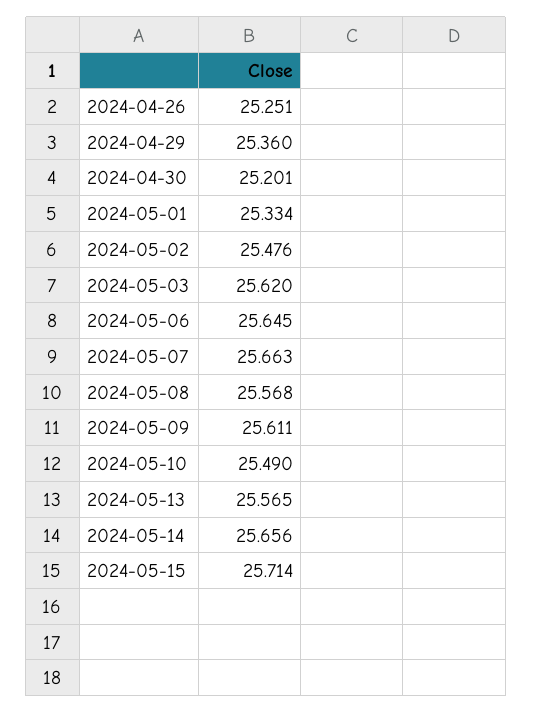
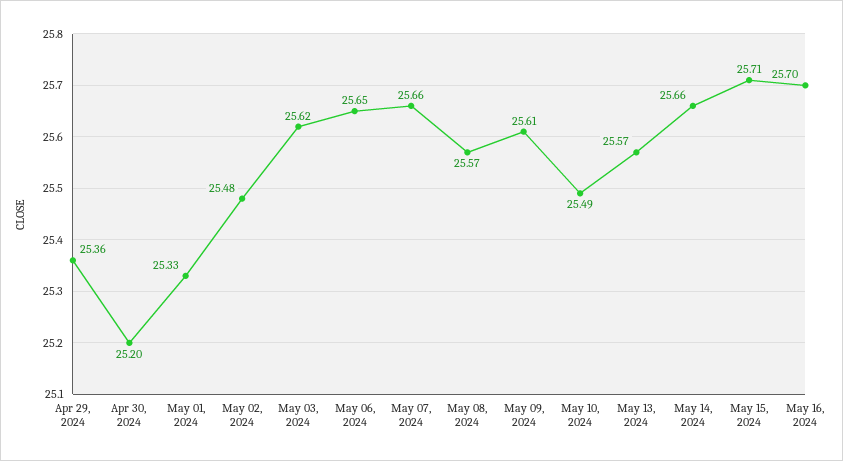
2024-04-26: 25.251 -> none
May 16, 2024: none -> 25.7

